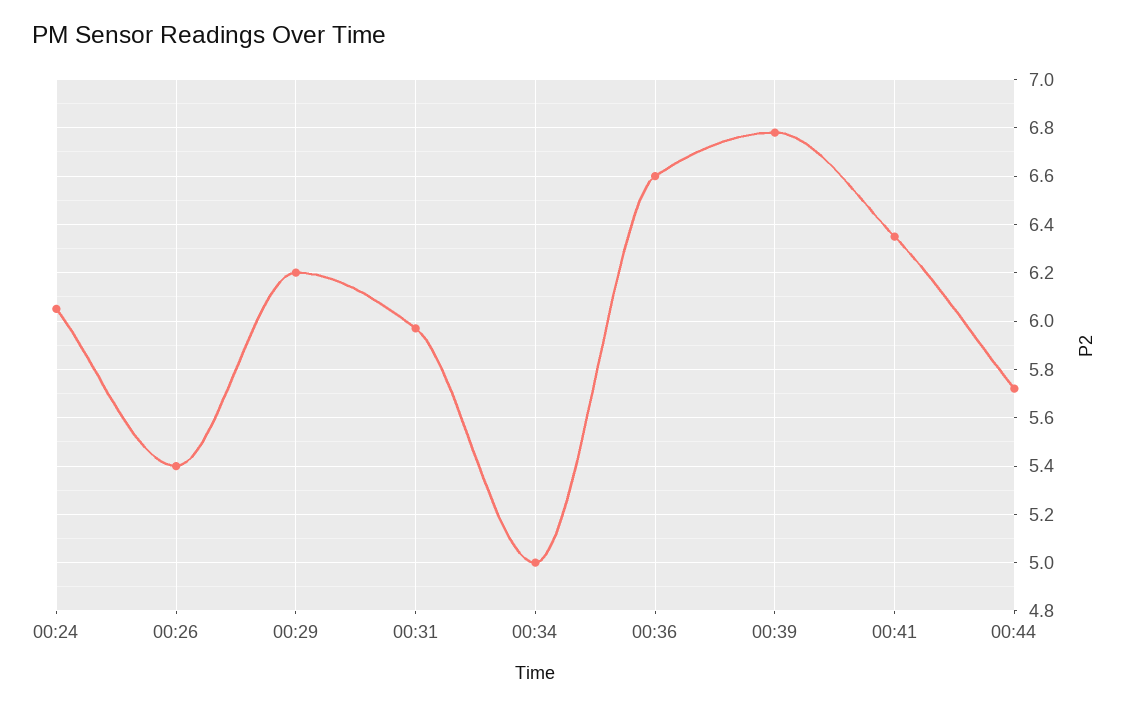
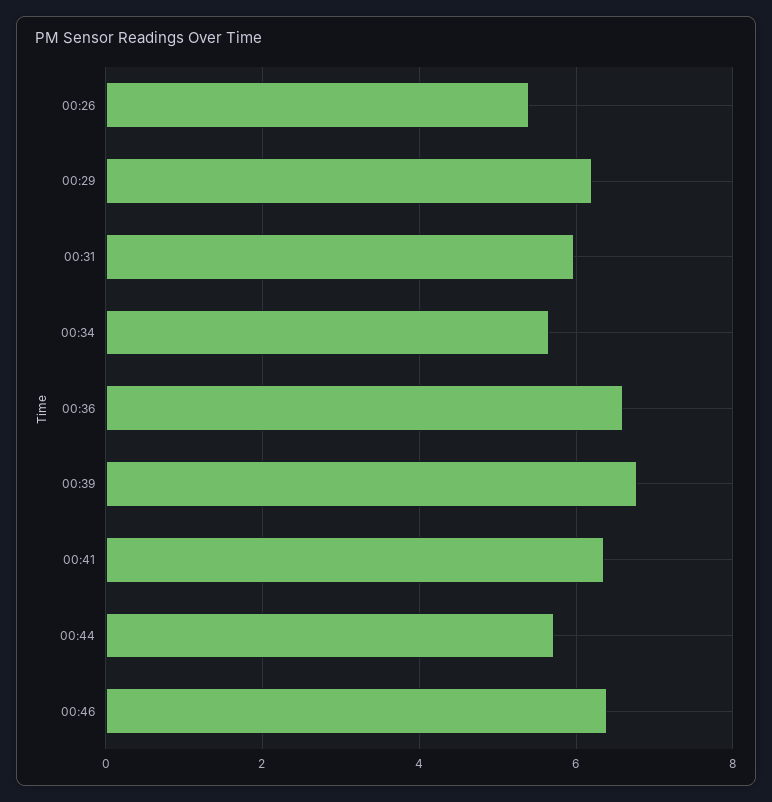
00:24: 6.05 -> none
00:34: 5 -> 5.6
00:46: none -> 6.4

